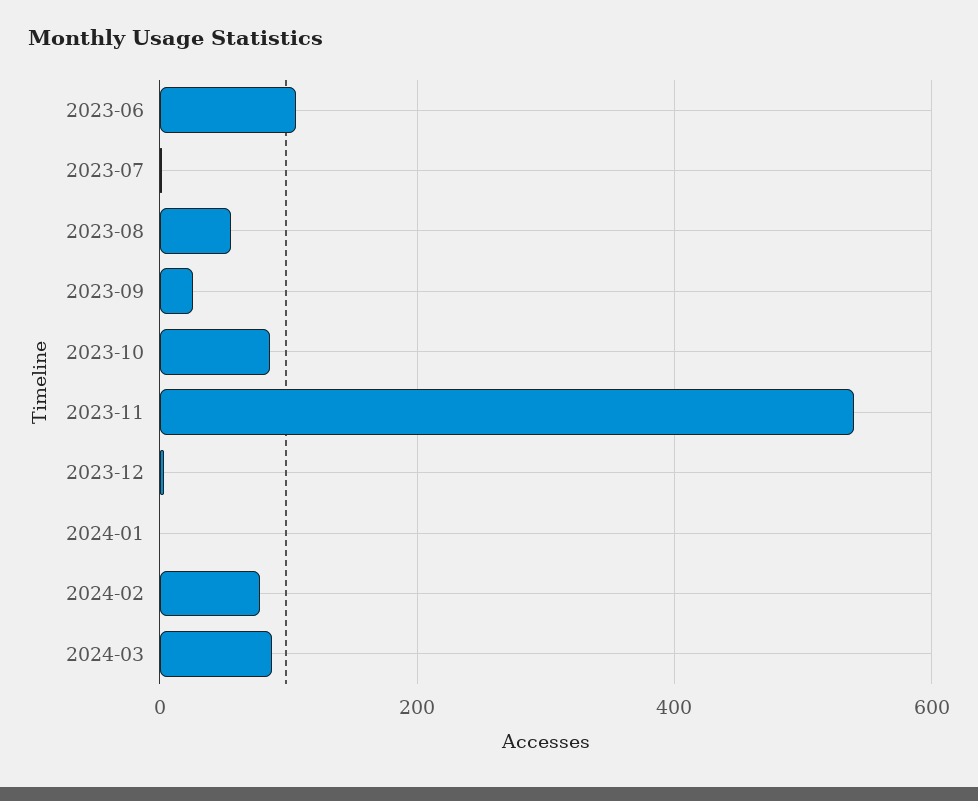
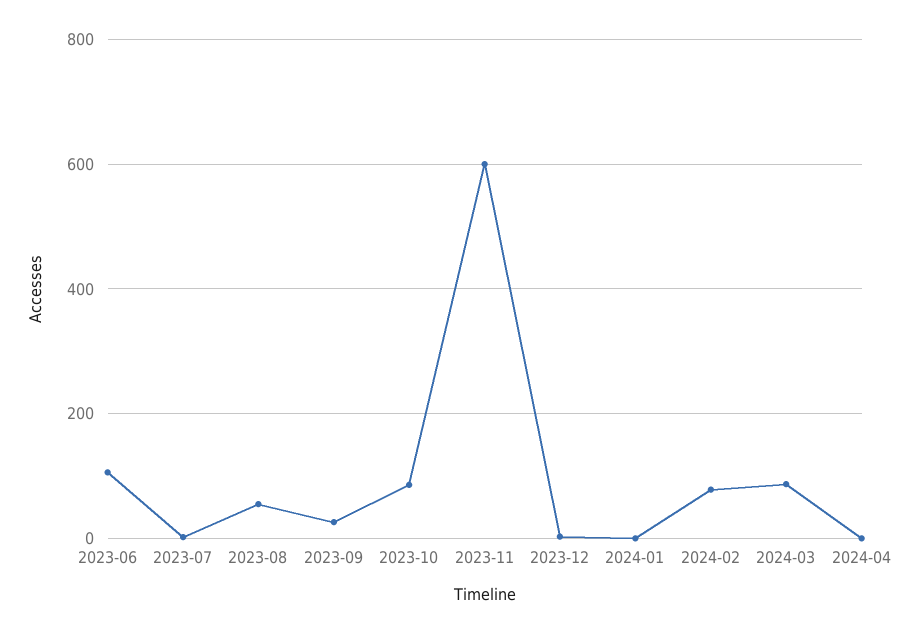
2023-11: 540 -> 600
2024-04: none -> 0

